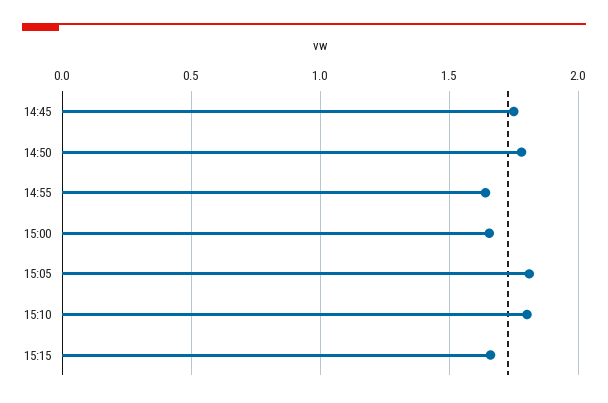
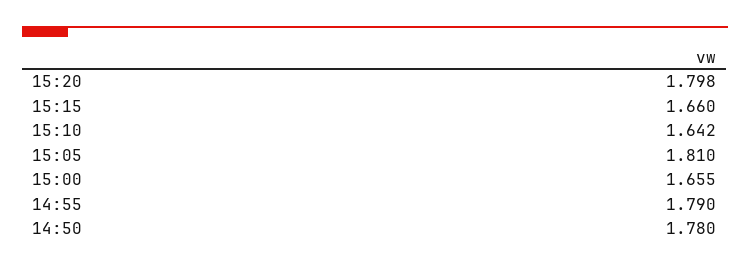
14:45: 1.75 -> none
14:55: 1.65 -> 1.79
15:10: 1.8 -> 1.642
15:20: none -> 1.798

